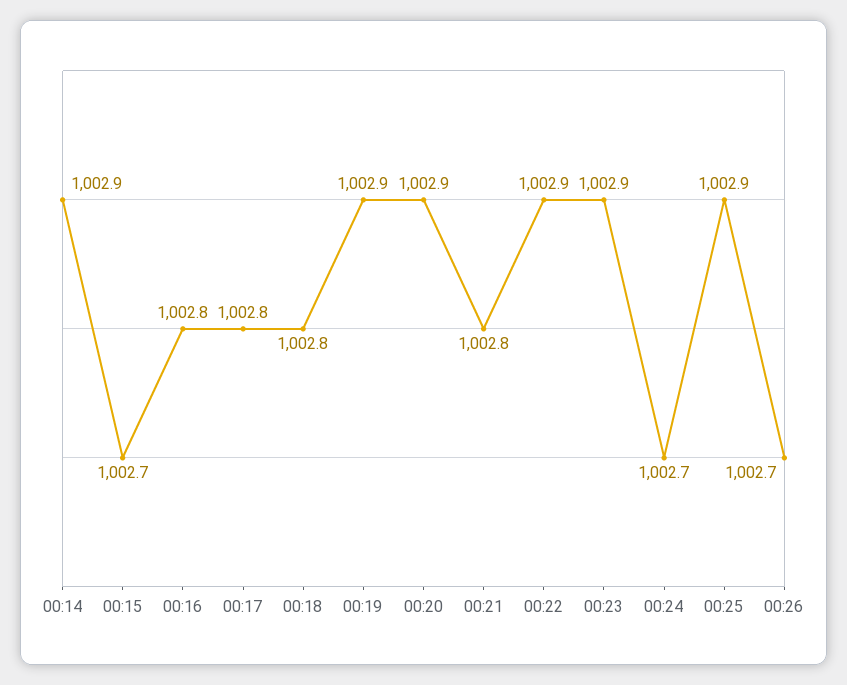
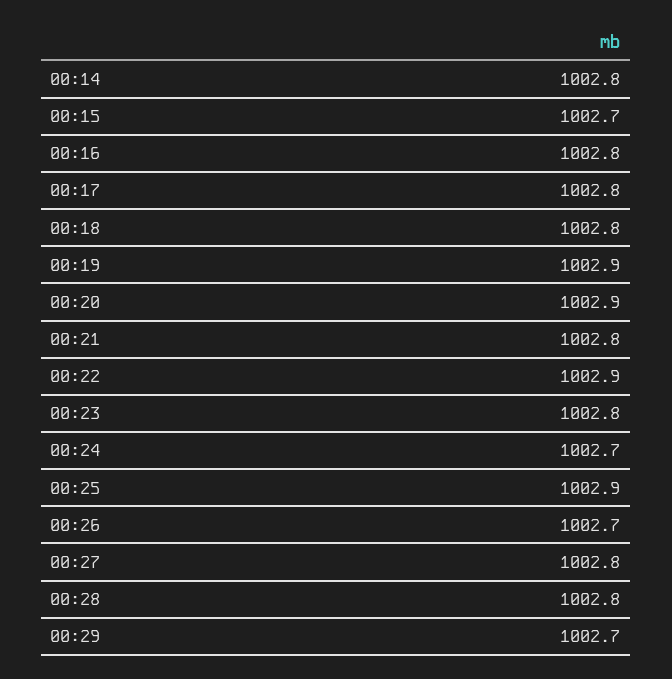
00:14: 1002.9 -> 1002.8
00:23: 1002.9 -> 1002.8
00:27: none -> 1002.8
00:28: none -> 1002.8
00:29: none -> 1002.7

